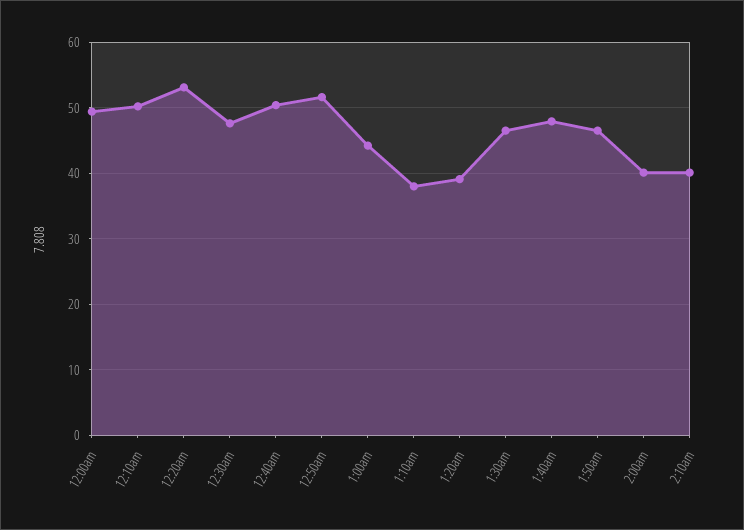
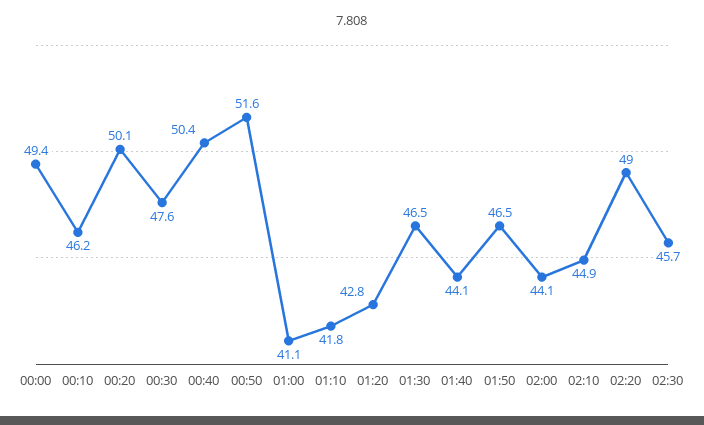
12:10am: 50 -> 46.2
12:20am: 53 -> 50.1
1:00am: 44 -> 41.1
1:10am: 38 -> 41.8
1:20am: 39 -> 42.8
1:40am: 48 -> 44.1
2:00am: 40 -> 44.1
2:10am: 40 -> 44.9
02:20: none -> 49
02:30: none -> 45.7

